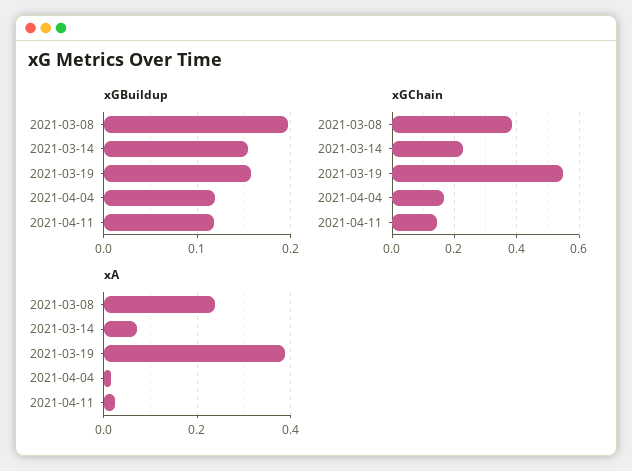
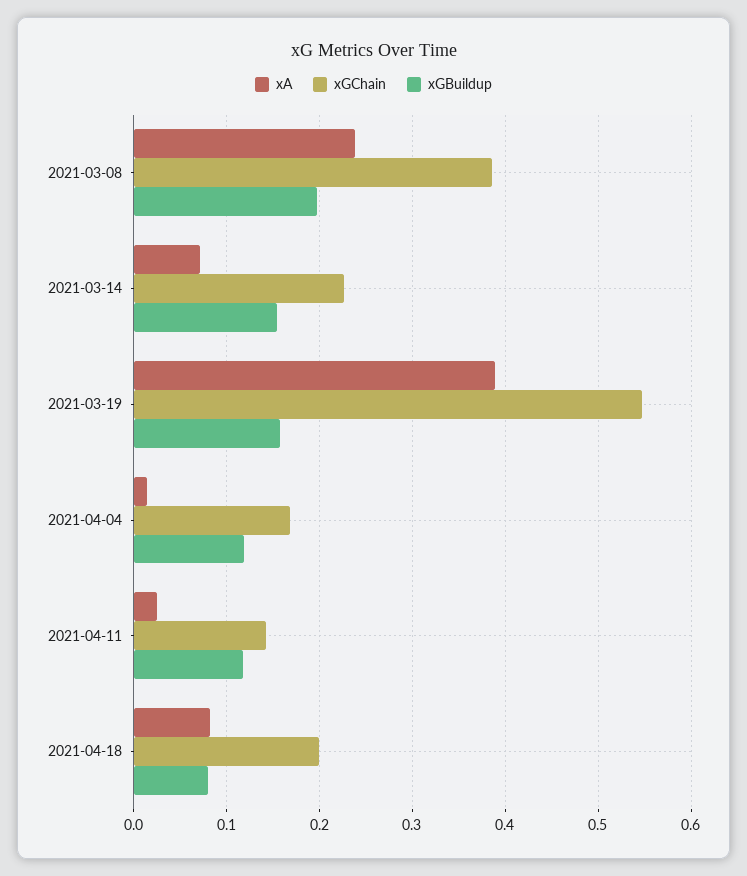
xA, 2021-04-18: none -> 0.08
xGChain, 2021-04-18: none -> 0.2
xGBuildup, 2021-04-18: none -> 0.08

